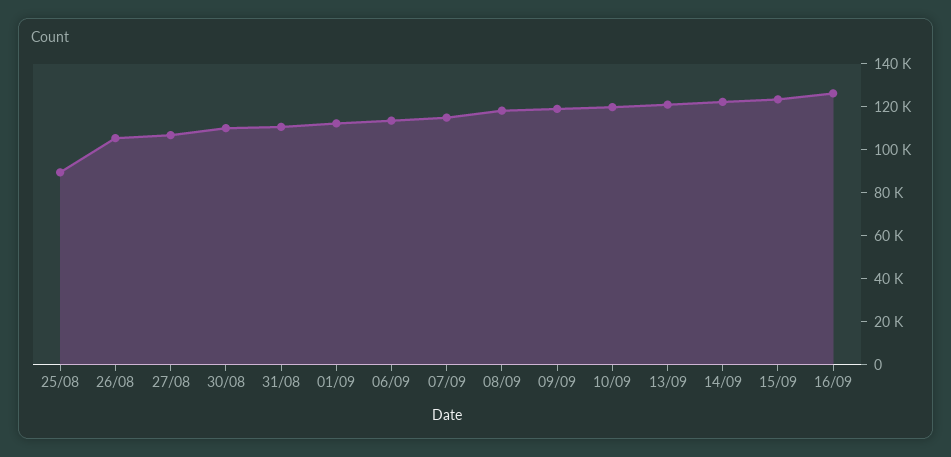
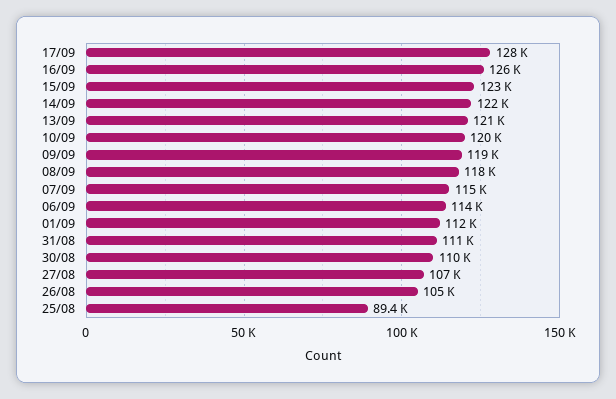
17/09: none -> 128000

